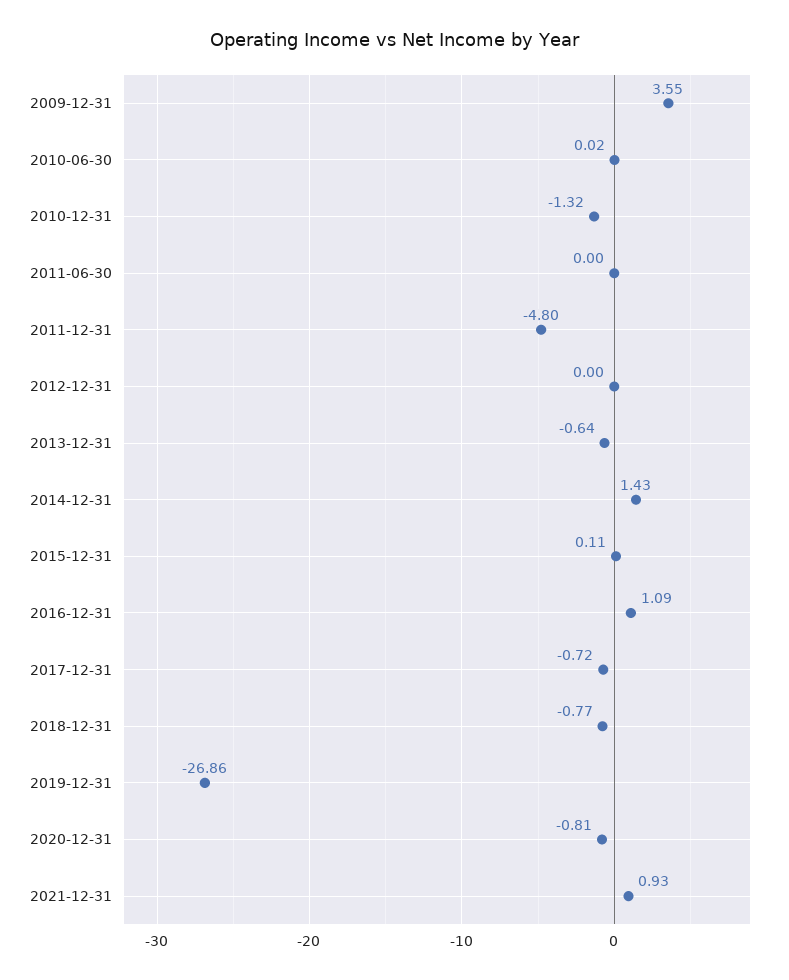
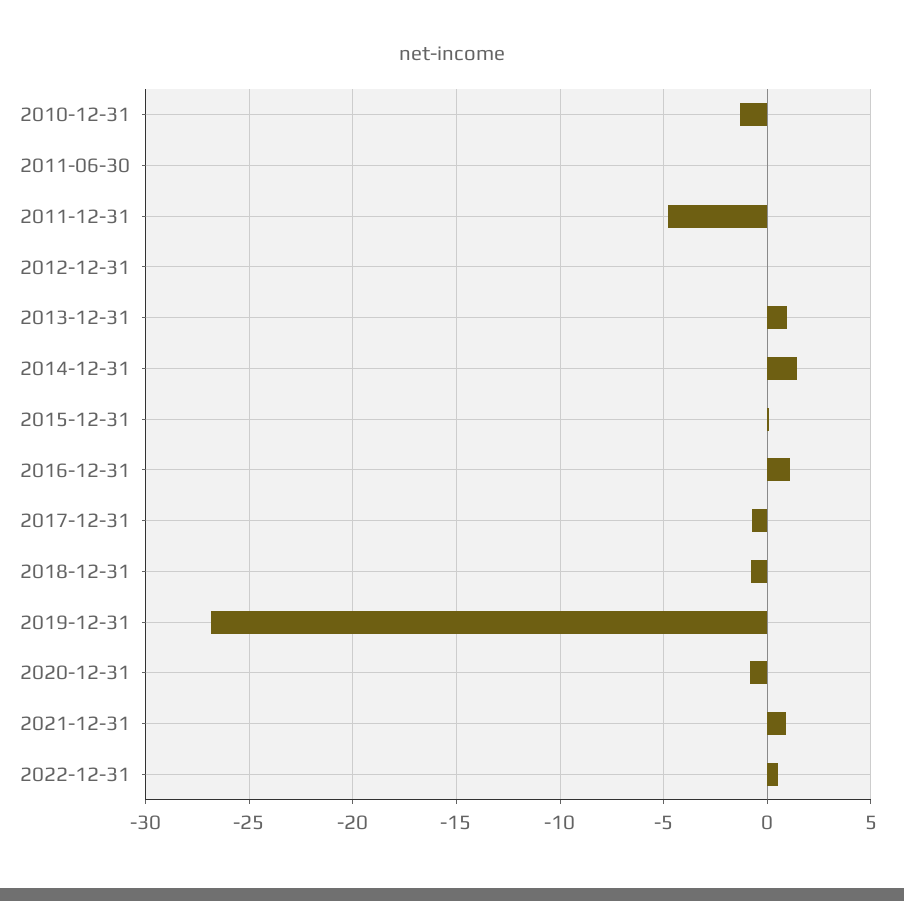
2009-12-31: 3.55 -> none
2010-06-30: 0.02 -> none
2013-12-31: -0.64 -> 1
2022-12-31: none -> 0.5

